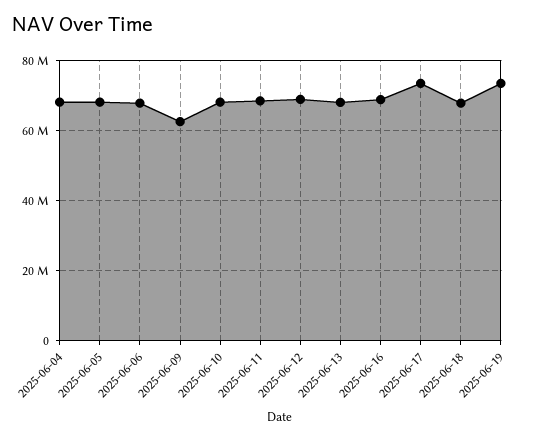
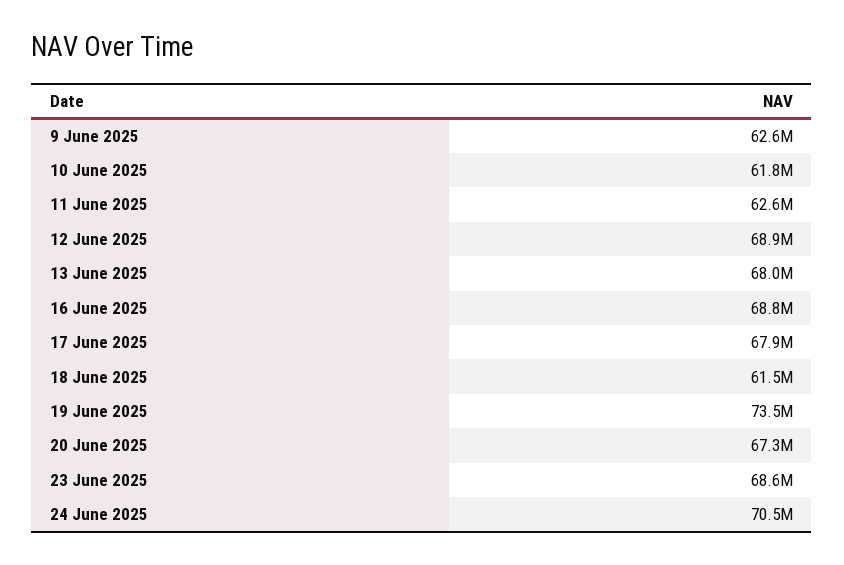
2025-06-04: 68000000 -> none
2025-06-05: 68000000 -> none
2025-06-06: 68000000 -> none
2025-06-10: 68000000 -> 61800000
2025-06-11: 68000000 -> 62600000
2025-06-17: 74000000 -> 67900000
2025-06-18: 68000000 -> 61500000
20 June 2025: none -> 67300000
23 June 2025: none -> 68600000
24 June 2025: none -> 70500000

